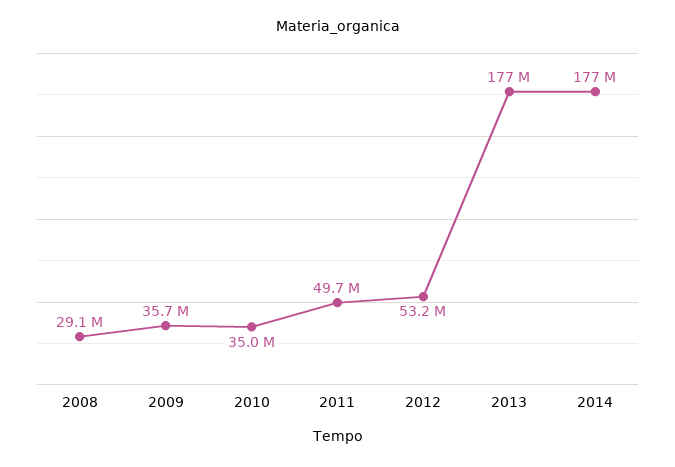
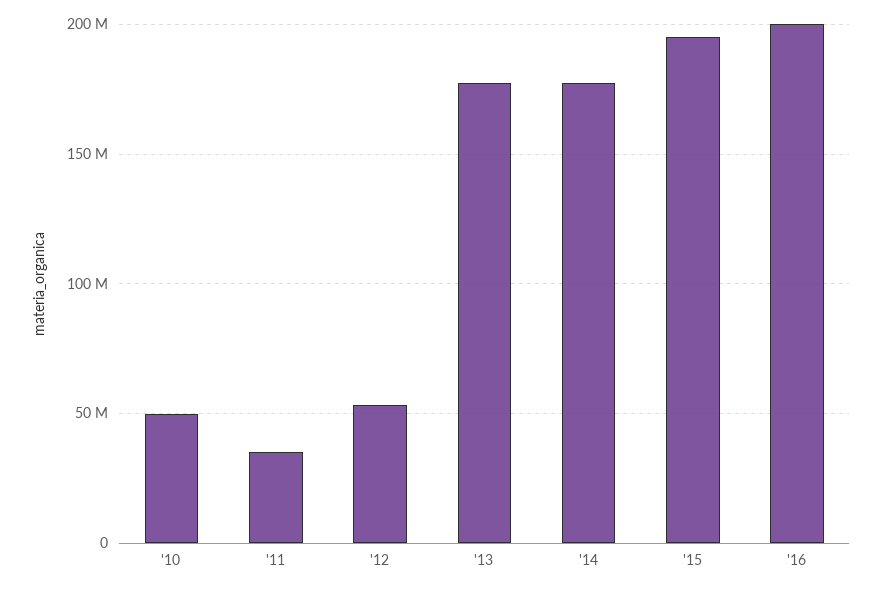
2008: 29100000 -> none
2009: 35700000 -> none
2010: 35000000 -> 50000000
2011: 49700000 -> 35000000
'15: none -> 195000000
'16: none -> 200000000

